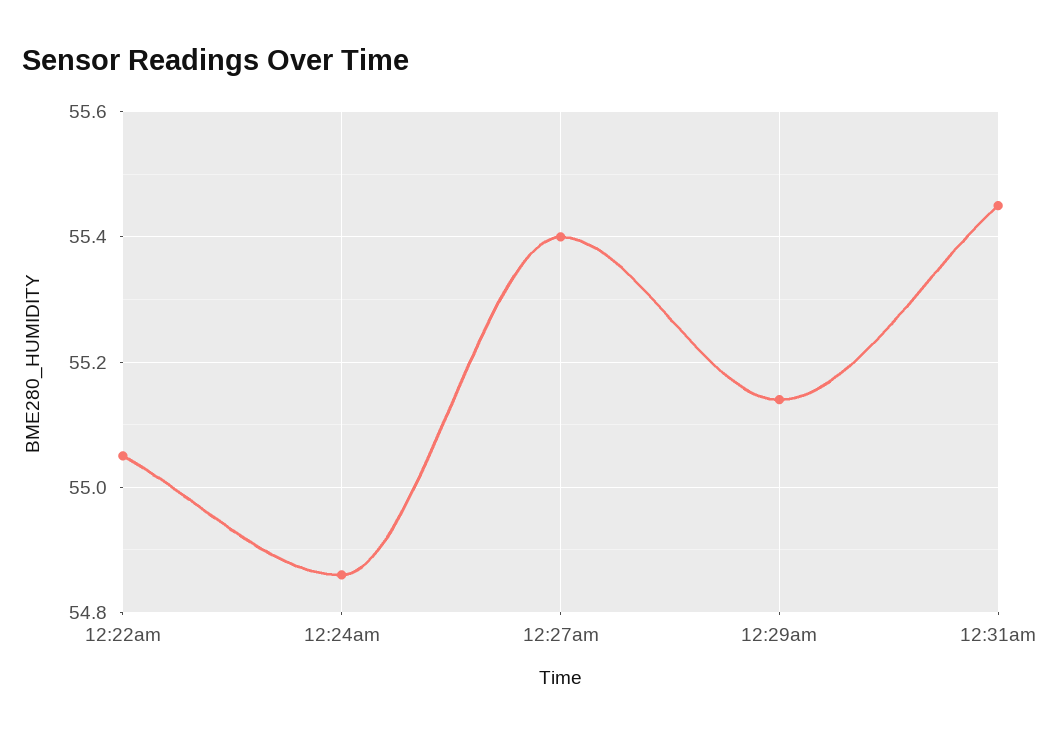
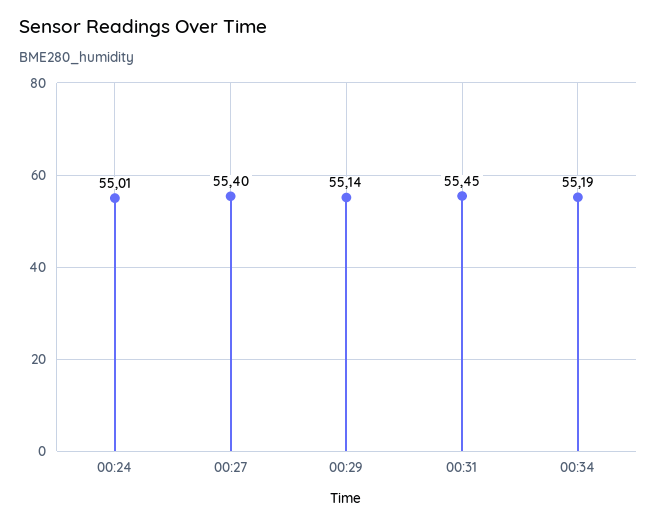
12:22am: 55.05 -> none
12:24am: 54.85 -> 55.01
00:34: none -> 55.19

